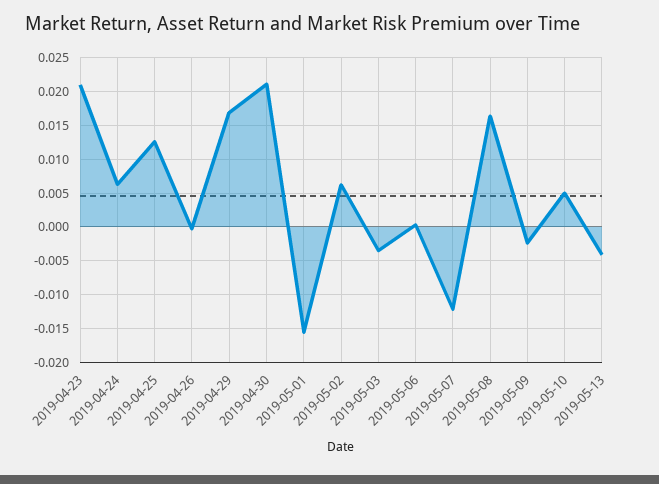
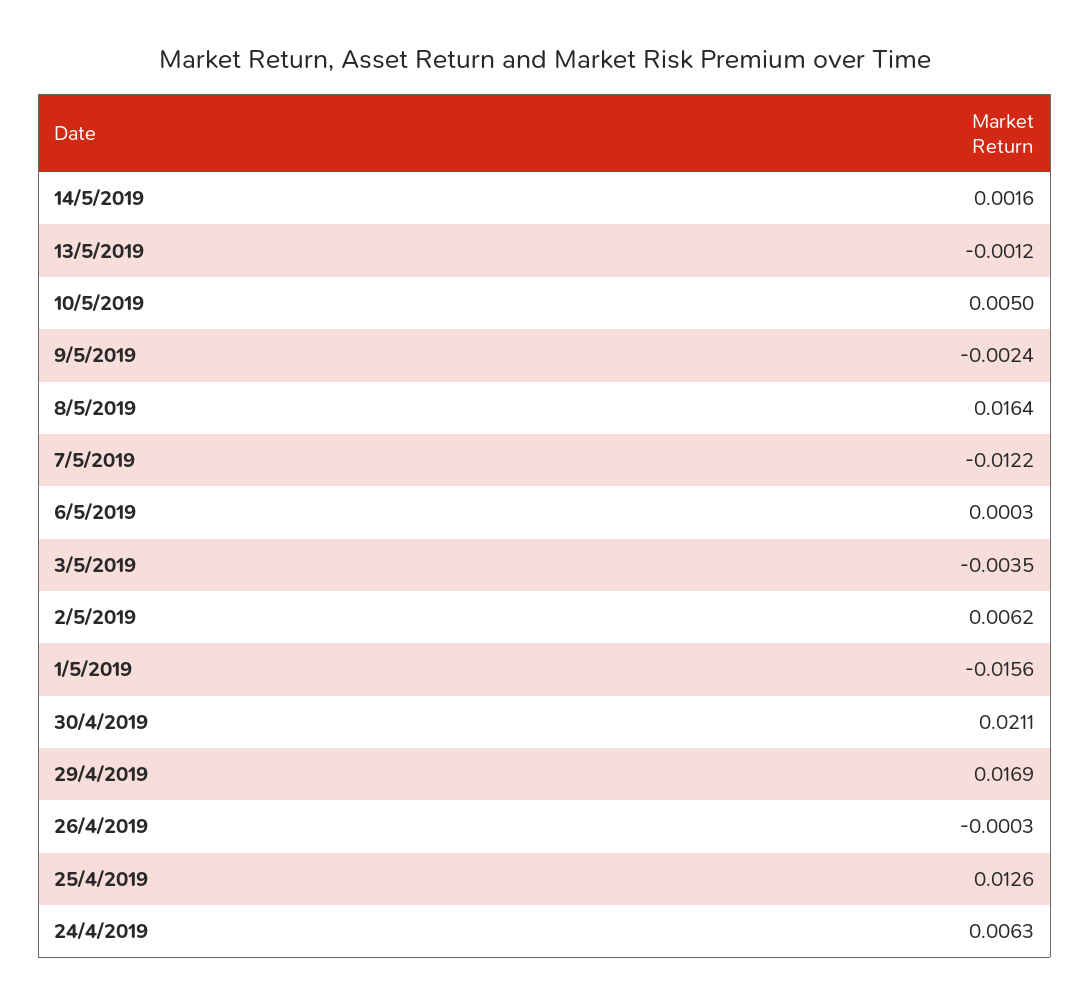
2019-04-23: 0.021 -> none
2019-05-13: -0.004 -> -0.0012
14/5/2019: none -> 0.0016

